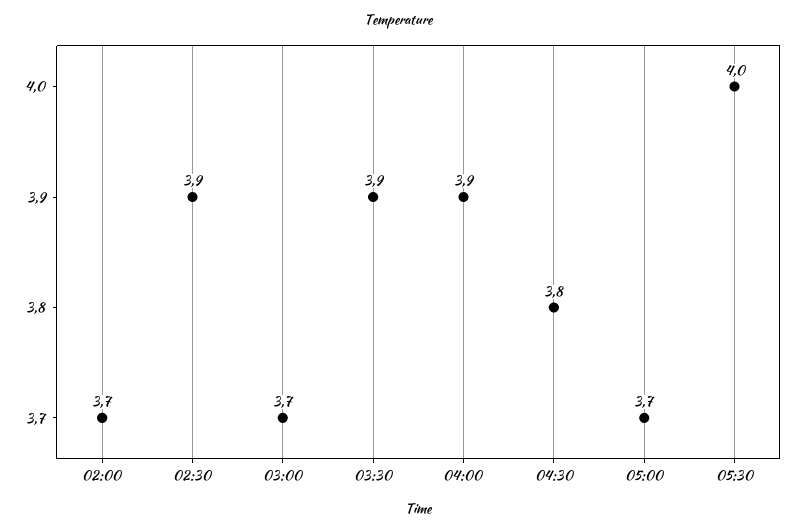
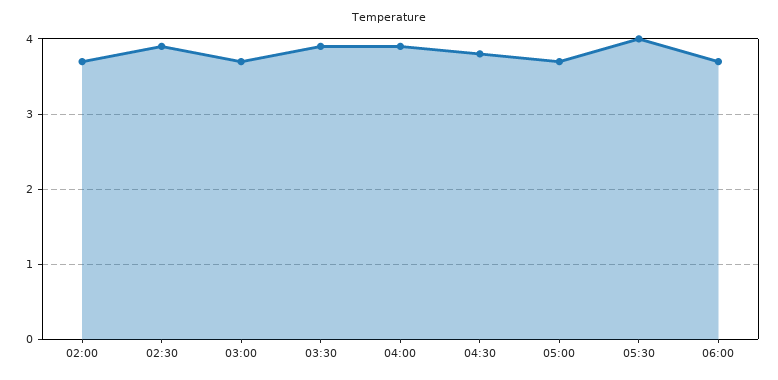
06:00: none -> 3.7

